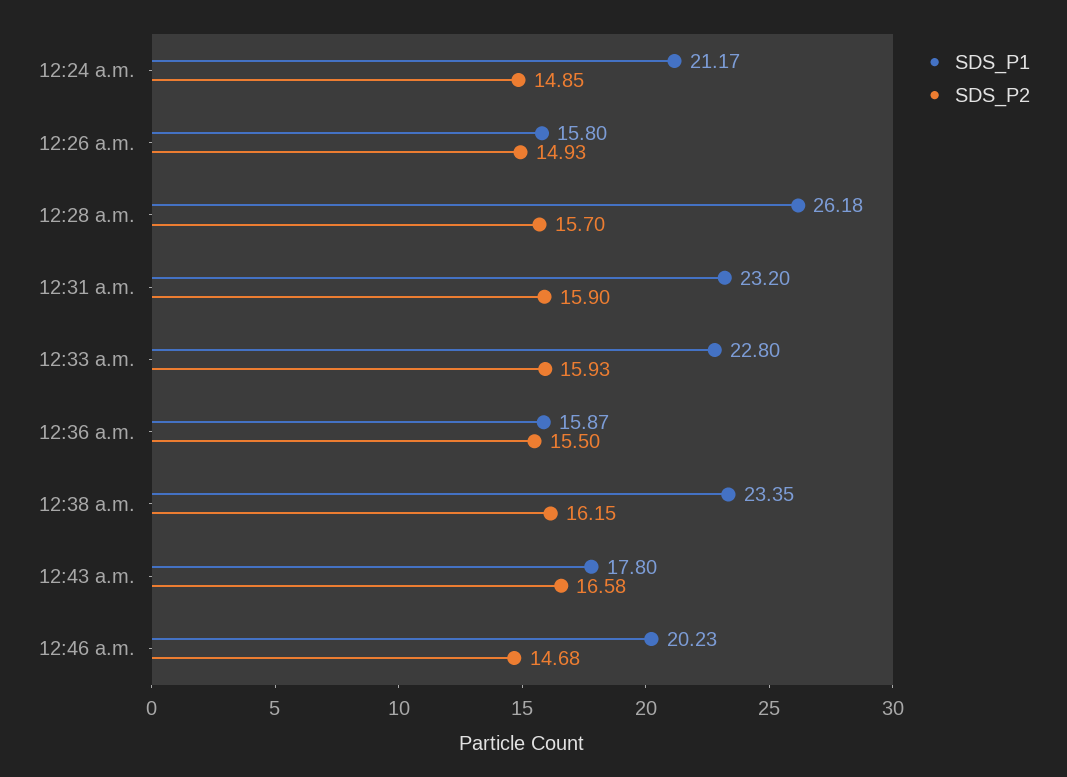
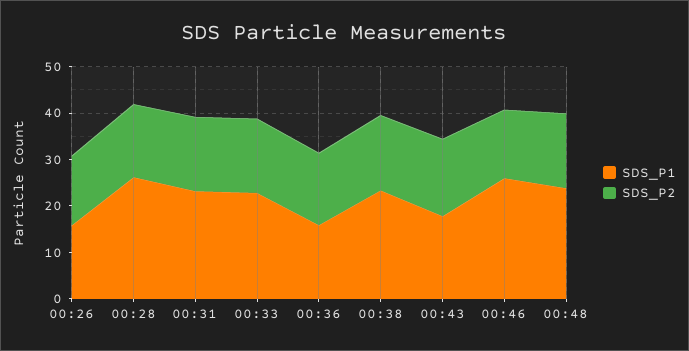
SDS_P1, 12:24 a.m.: 21.17 -> none
SDS_P2, 12:24 a.m.: 14.85 -> none
SDS_P1, 12:46 a.m.: 20.23 -> 26
SDS_P1, 00:48: none -> 24
SDS_P2, 00:48: none -> 16

